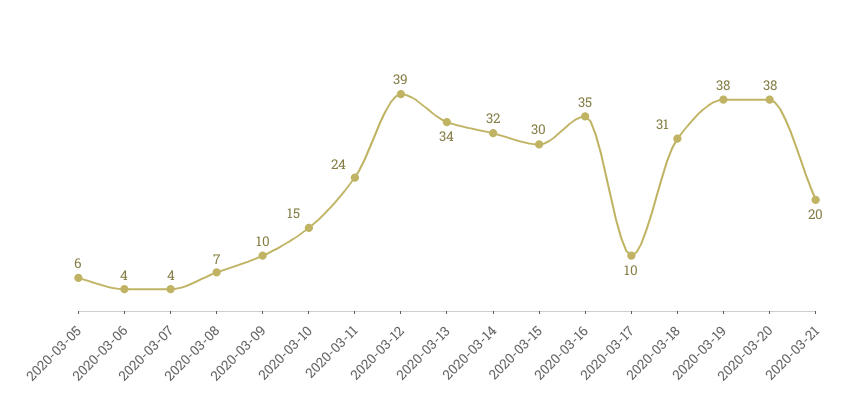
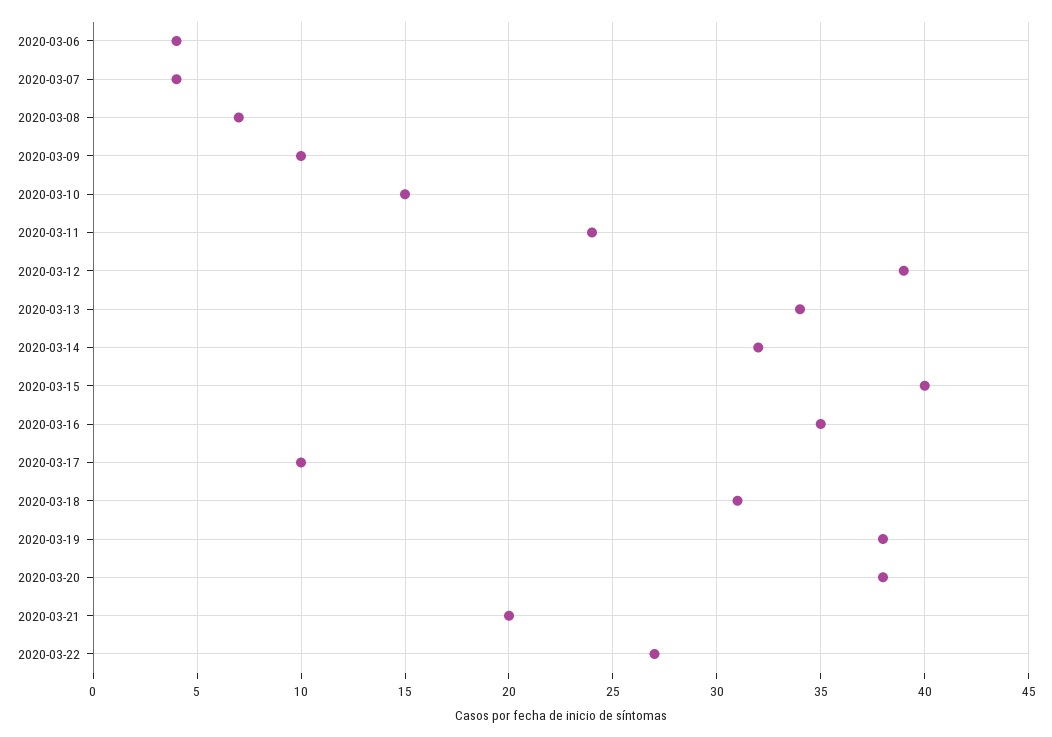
2020-03-05: 6 -> none
2020-03-15: 30 -> 40
2020-03-22: none -> 27

